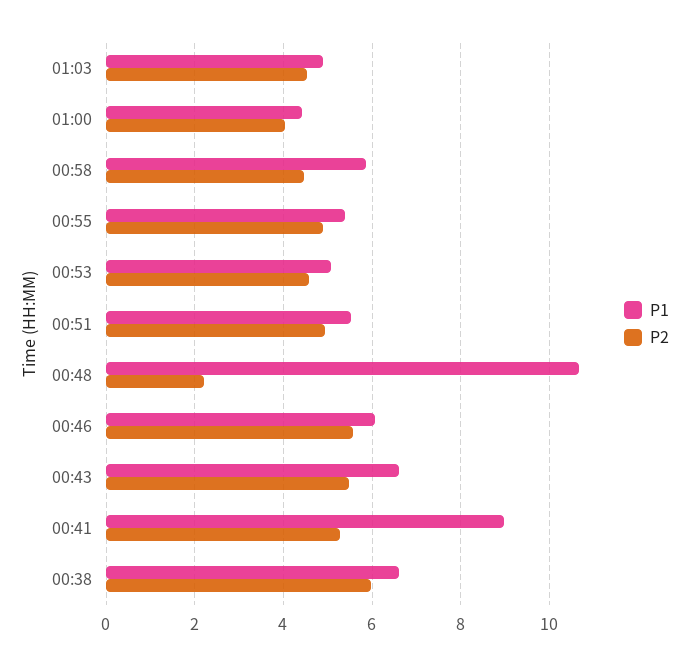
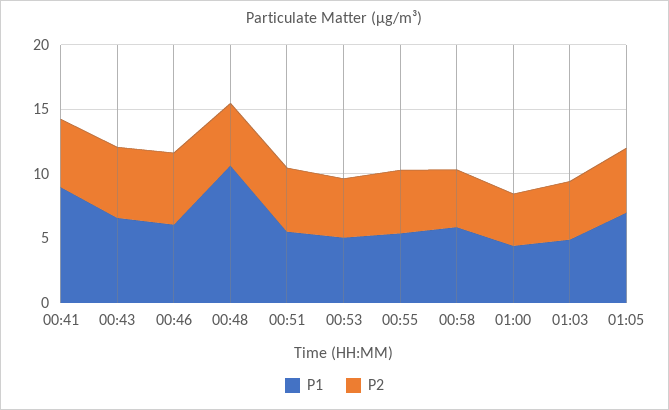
P2, 00:48: 2.2 -> 5
P1, 00:38: 6.6 -> none
P2, 00:38: 6 -> none
P1, 01:05: none -> 7
P2, 01:05: none -> 5

